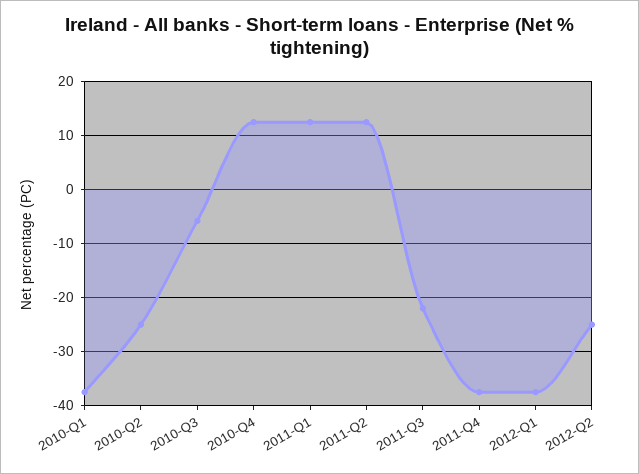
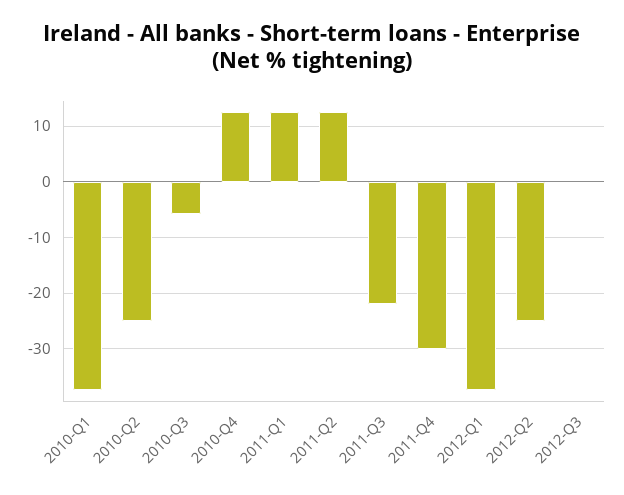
2011-Q4: -38 -> -30
2012-Q3: none -> 0

